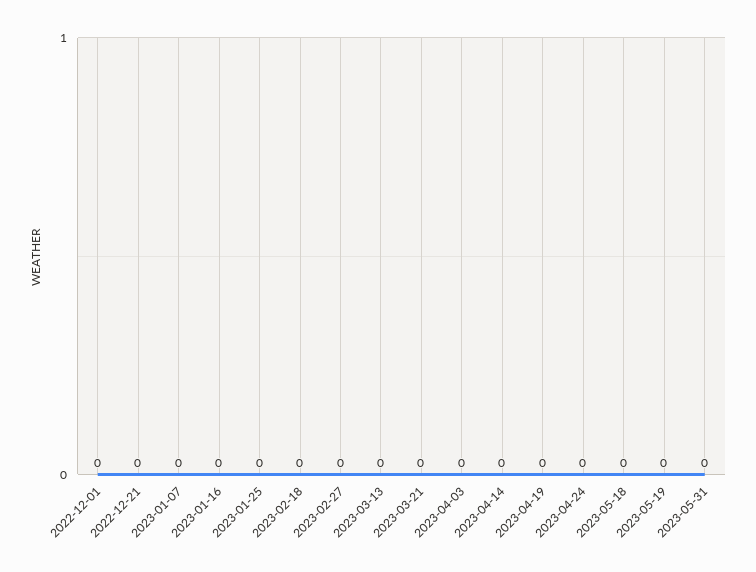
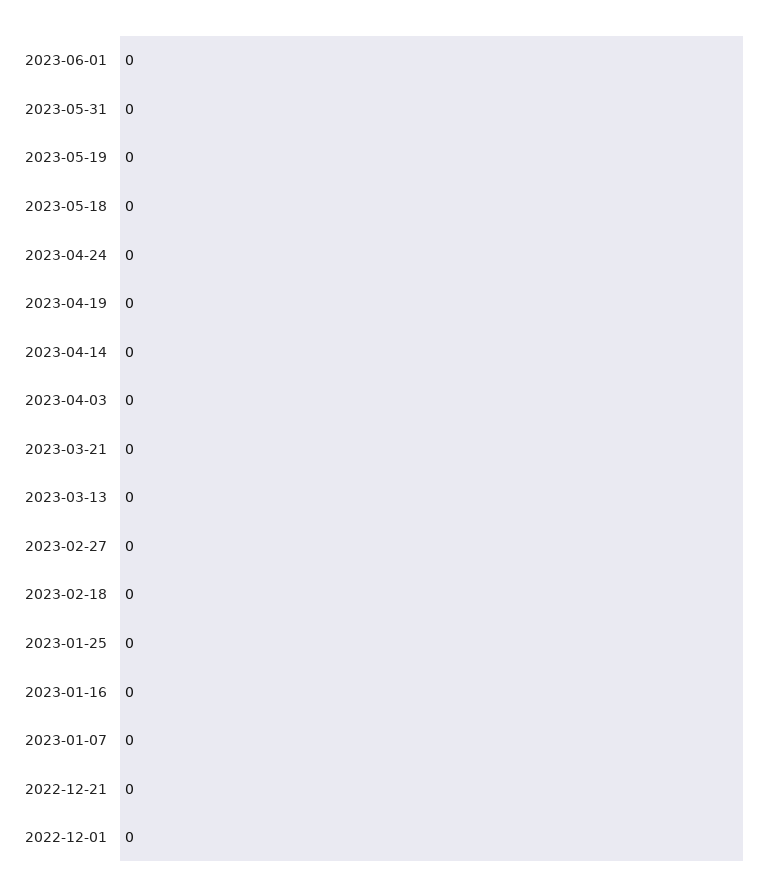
2023-06-01: none -> 0

